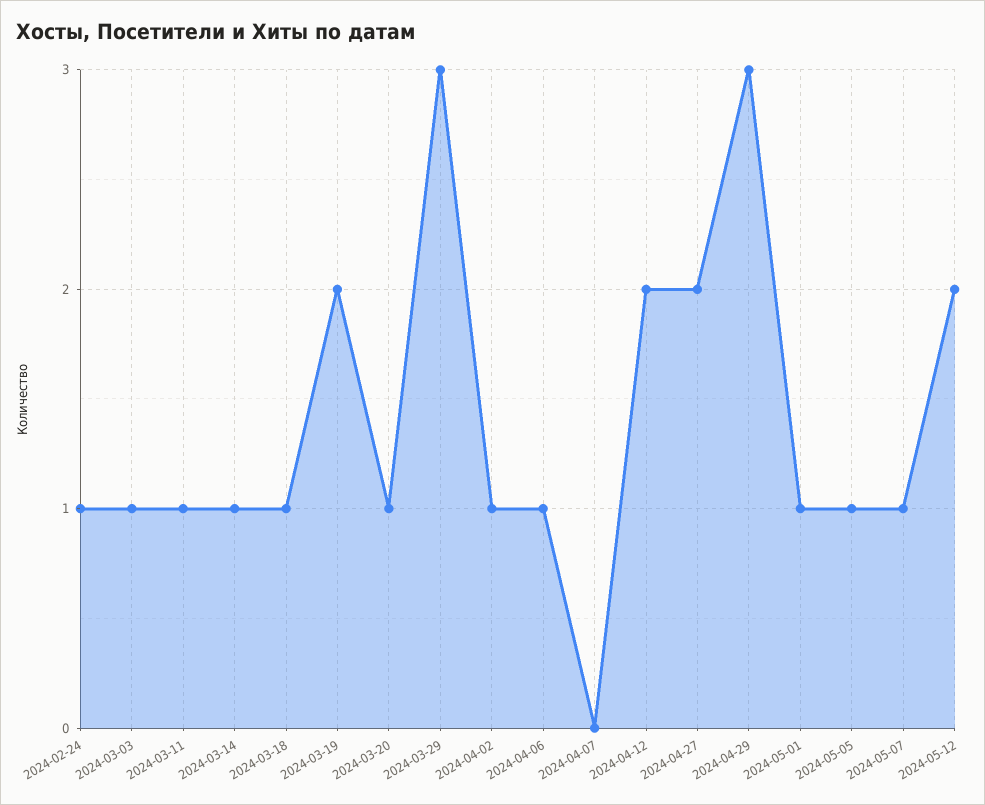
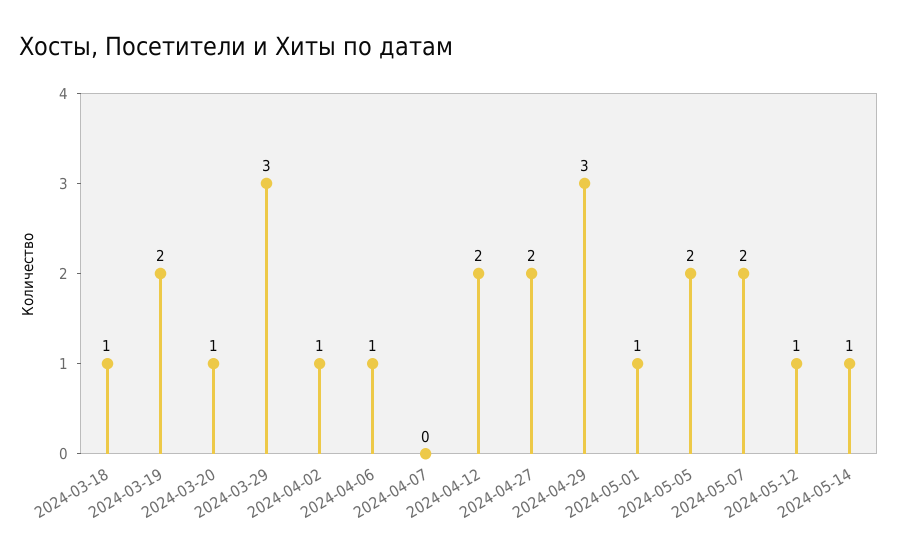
2024-02-24: 1 -> none
2024-03-03: 1 -> none
2024-03-11: 1 -> none
2024-03-14: 1 -> none
2024-05-05: 1 -> 2
2024-05-07: 1 -> 2
2024-05-12: 2 -> 1
2024-05-14: none -> 1

